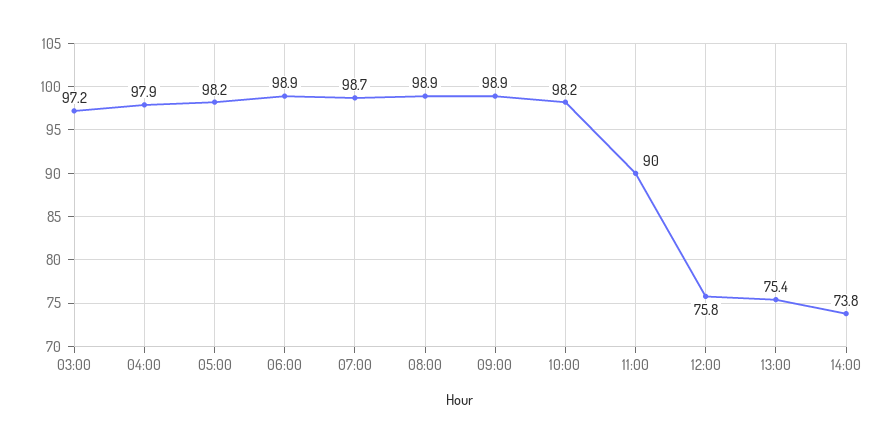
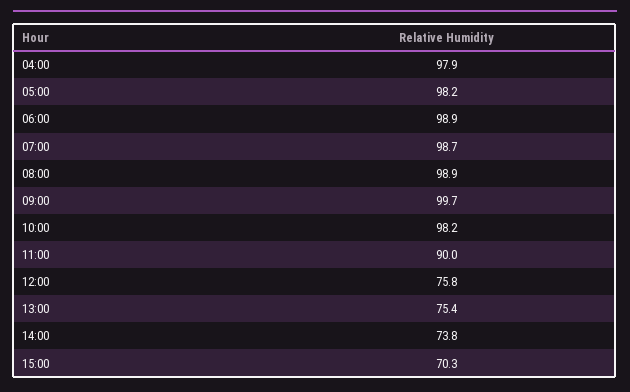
03:00: 97.2 -> none
09:00: 98.9 -> 99.7
15:00: none -> 70.3

